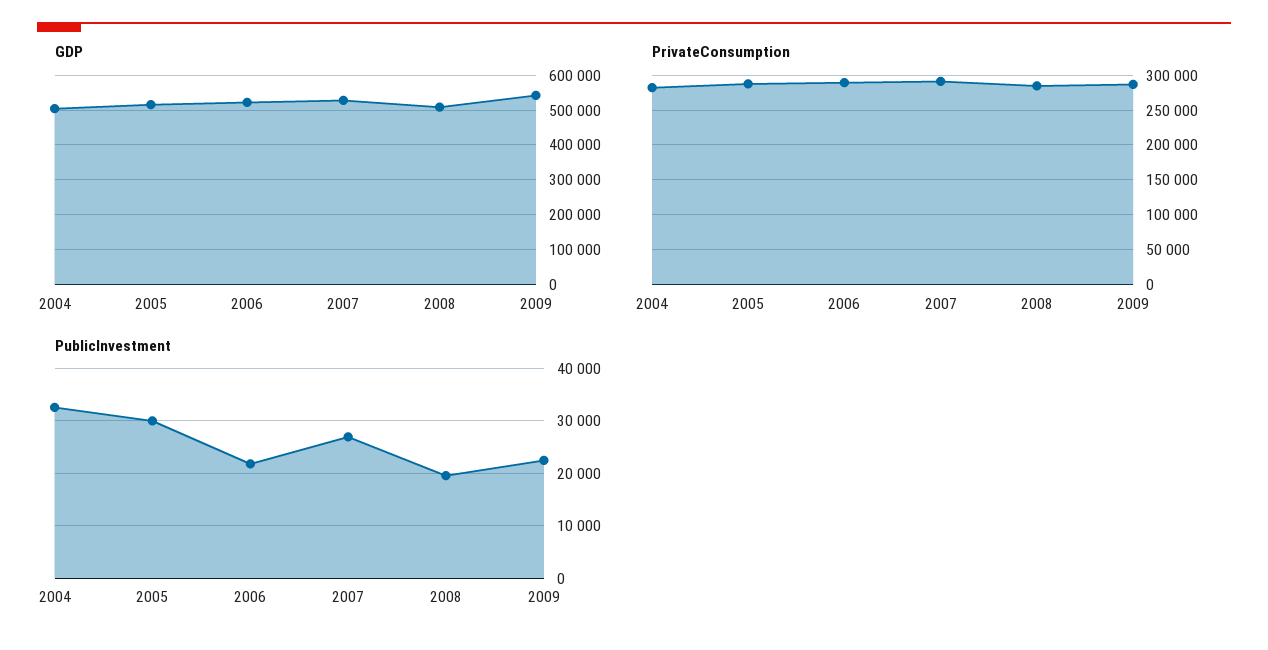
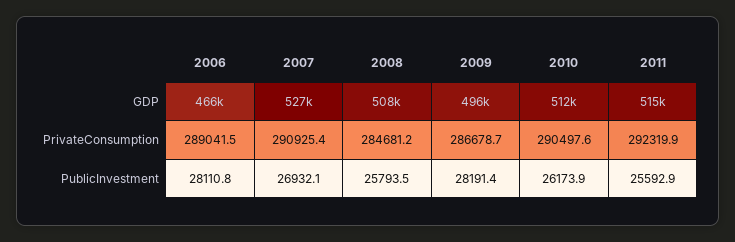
GDP, 2004: 500000 -> none
GDP, 2005: 520000 -> none
GDP, 2006: 520000 -> 466000
GDP, 2009: 540000 -> 496000
PrivateConsumption, 2004: 280000 -> none
PrivateConsumption, 2005: 290000 -> none
PublicInvestment, 2004: 32000 -> none
PublicInvestment, 2005: 30000 -> none
PublicInvestment, 2006: 22000 -> 28110.8
PublicInvestment, 2008: 20000 -> 25793.5
PublicInvestment, 2009: 22000 -> 28191.4
GDP, 2010: none -> 512000
GDP, 2011: none -> 515000
PrivateConsumption, 2010: none -> 290497.6
PrivateConsumption, 2011: none -> 292319.9
PublicInvestment, 2010: none -> 26173.9
PublicInvestment, 2011: none -> 25592.9

